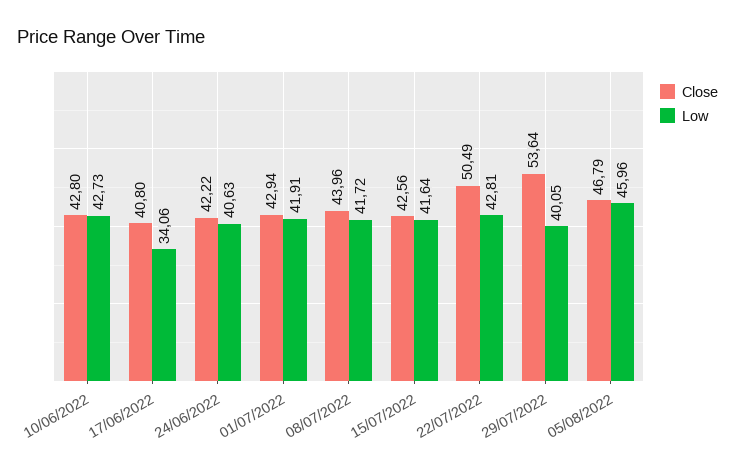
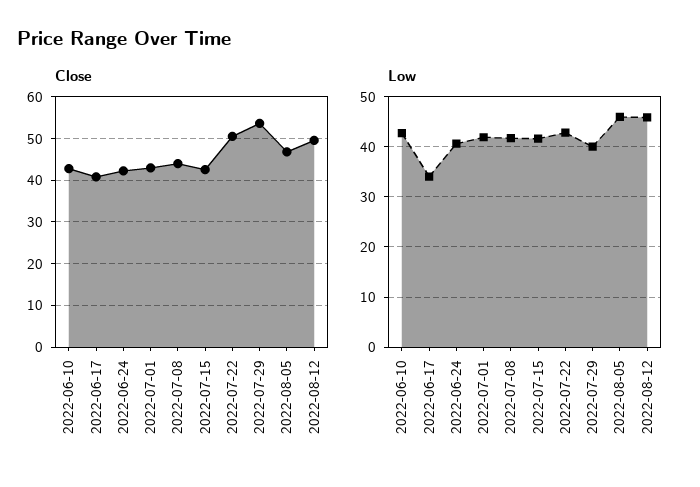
Close, 2022-08-12: none -> 50
Low, 2022-08-12: none -> 46

